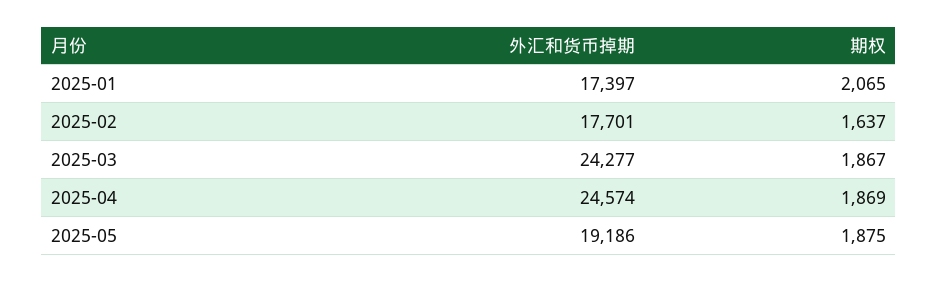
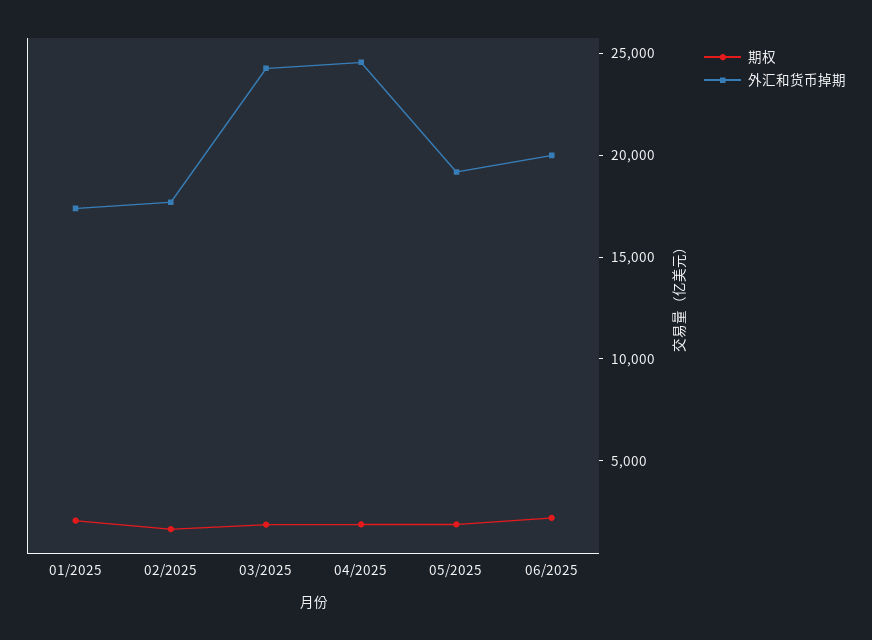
期权, 06/2025: none -> 2000
外汇和货币掉期, 06/2025: none -> 20000

